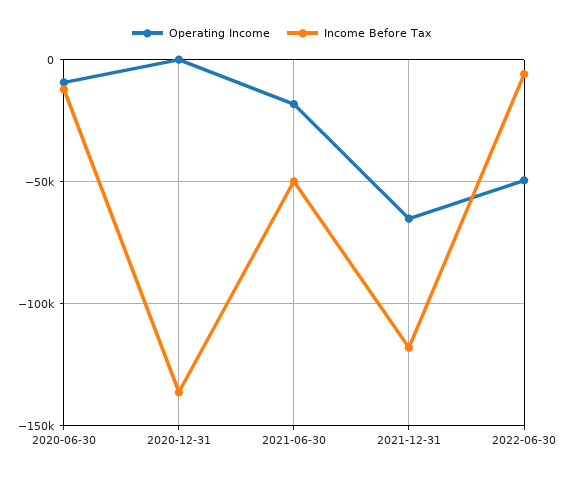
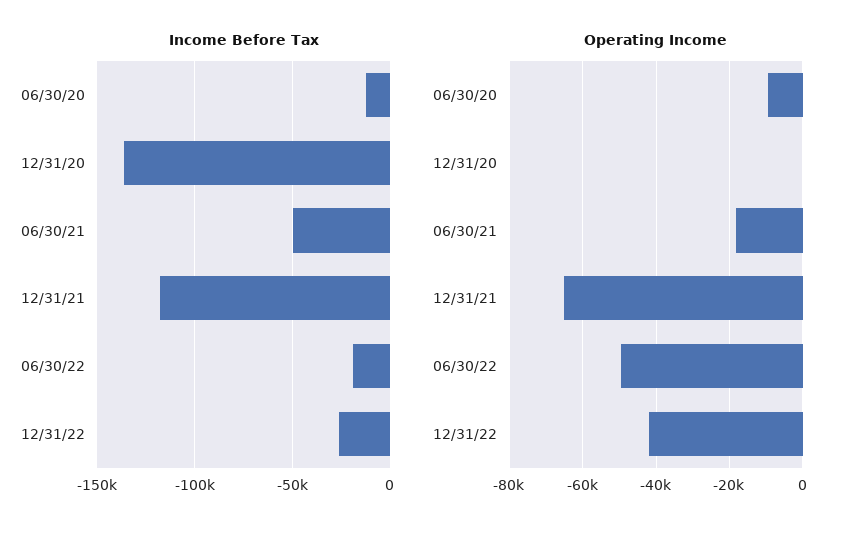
Income Before Tax, 2022-06-30: -5000 -> -20000
Income Before Tax, 12/31/22: none -> -25000
Operating Income, 12/31/22: none -> -42000

